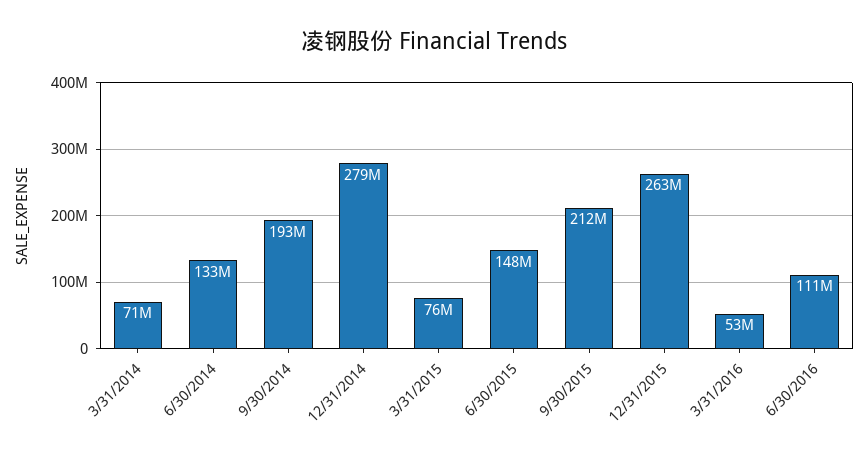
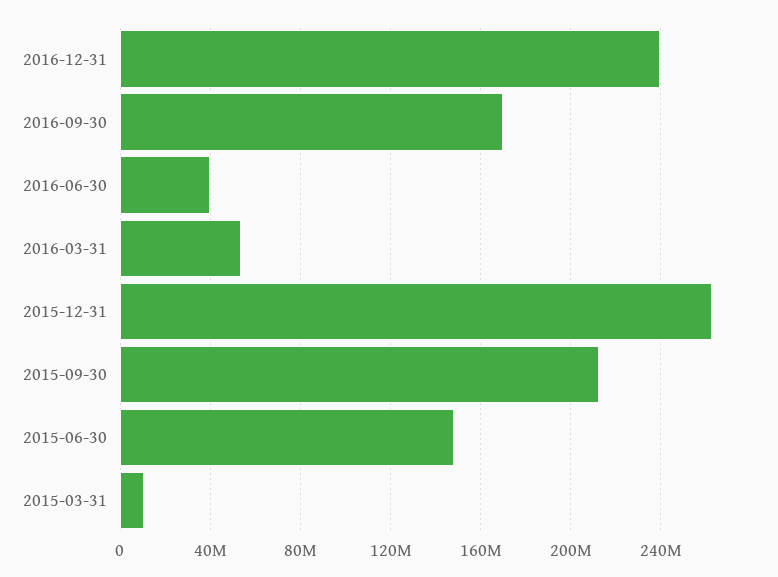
3/31/2014: 71000000 -> none
6/30/2014: 133000000 -> none
9/30/2014: 193000000 -> none
12/31/2014: 279000000 -> none
3/31/2015: 76000000 -> 10000000
6/30/2016: 111000000 -> 40000000
2016-12-31: none -> 240000000
2016-09-30: none -> 170000000

